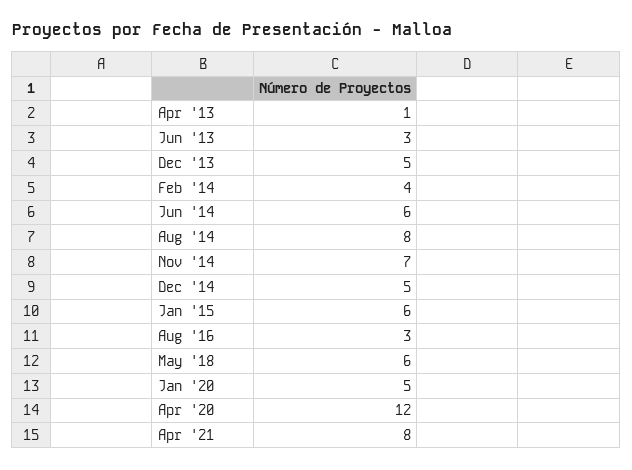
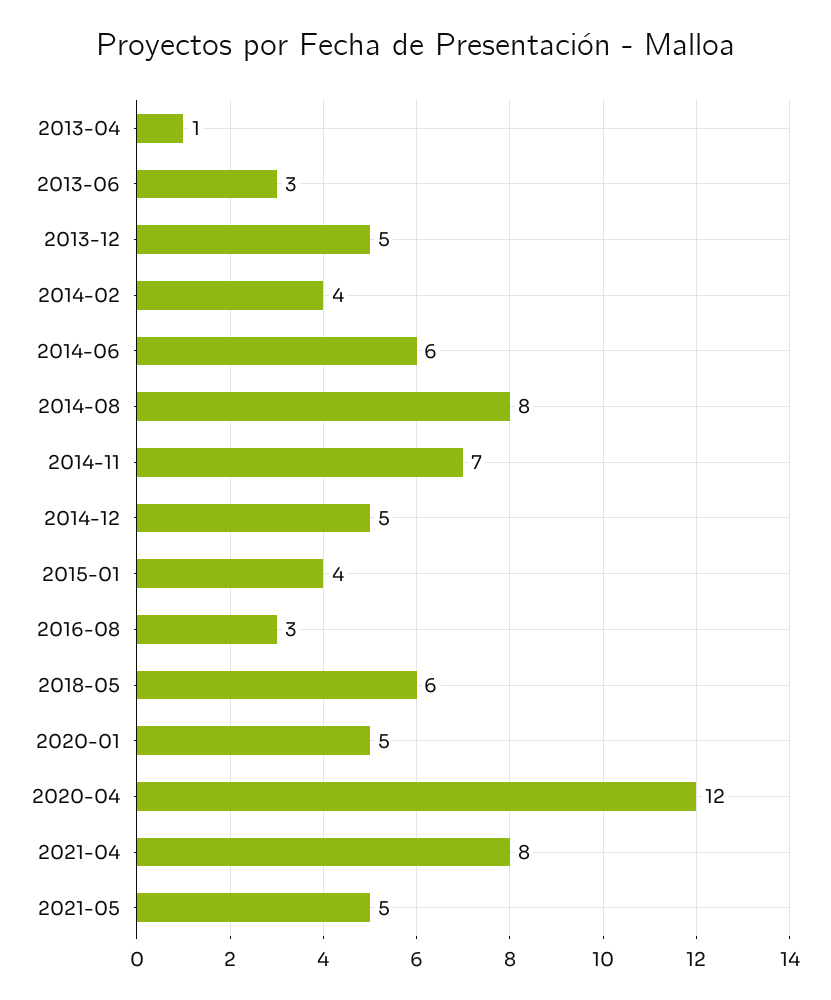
Jan '15: 6 -> 4
2021-05: none -> 5

